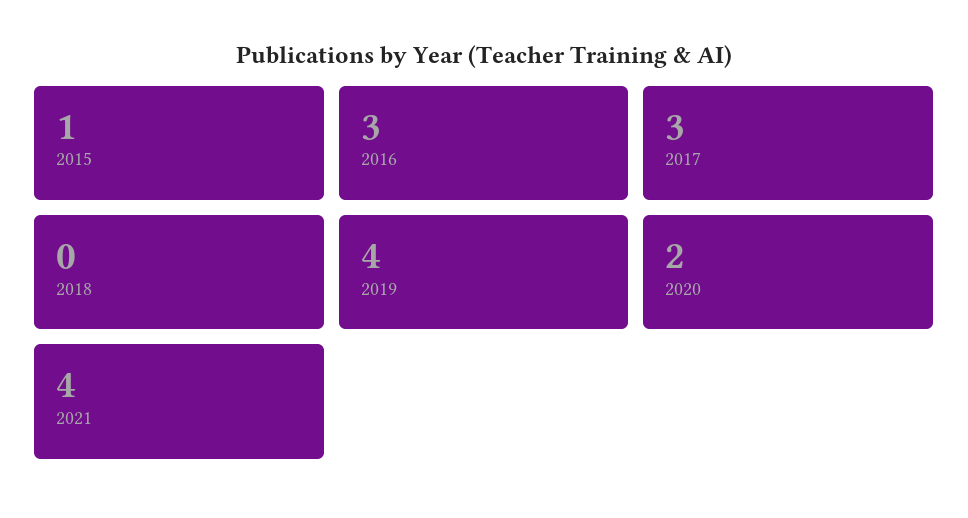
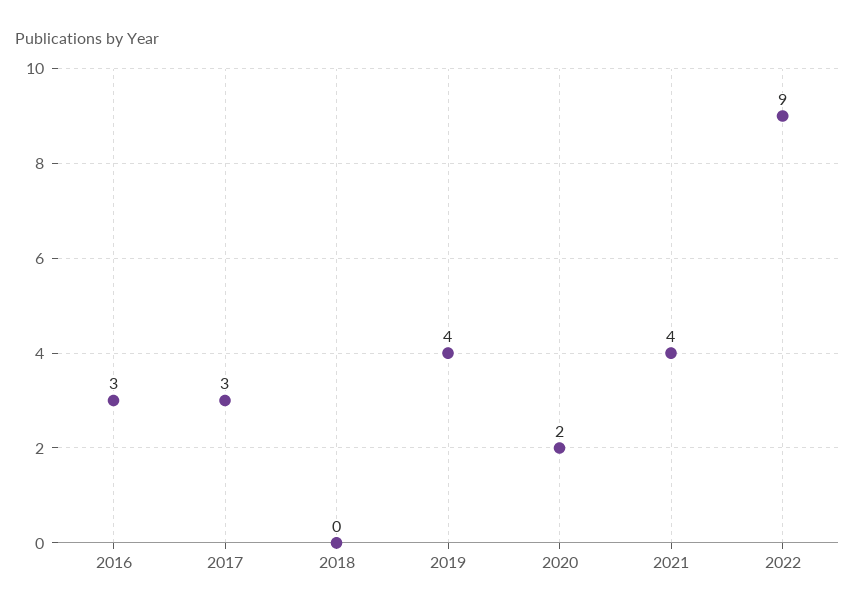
2015: 1 -> none
2022: none -> 9

